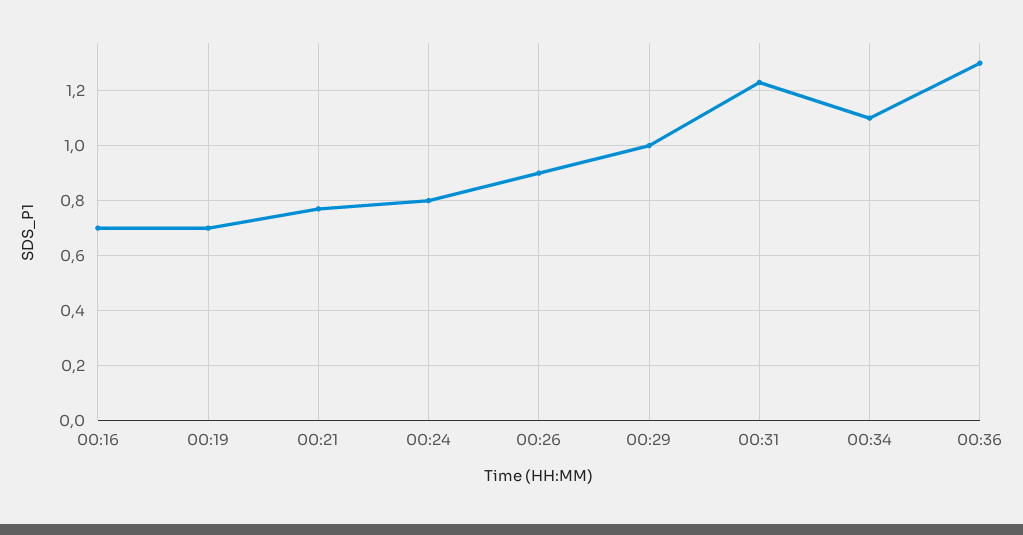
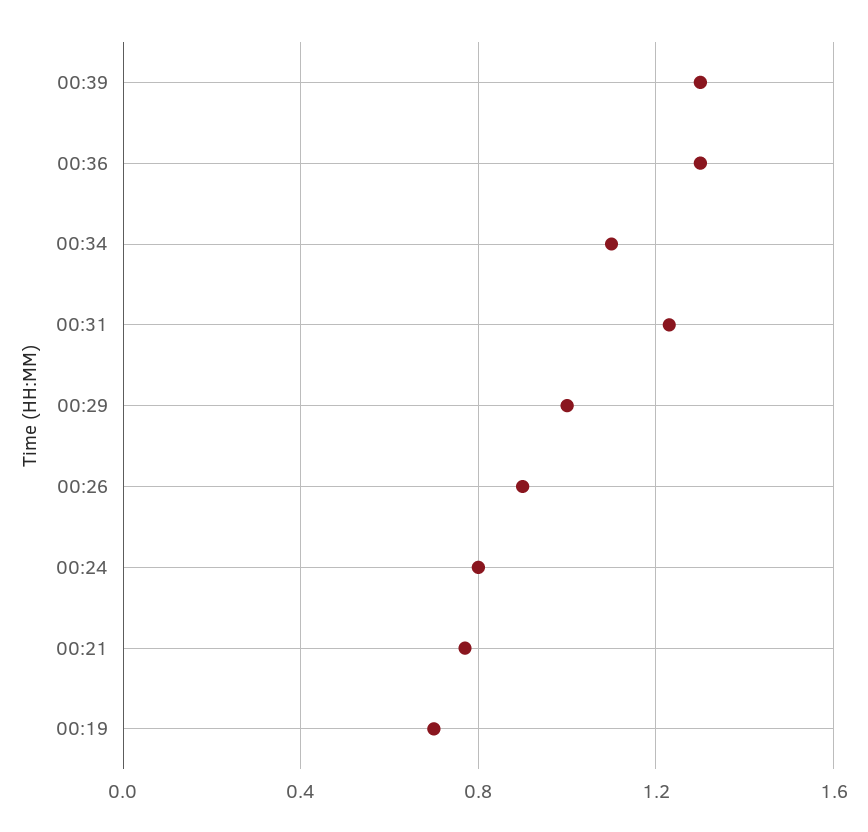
00:16: 0.7 -> none
00:39: none -> 1.3

